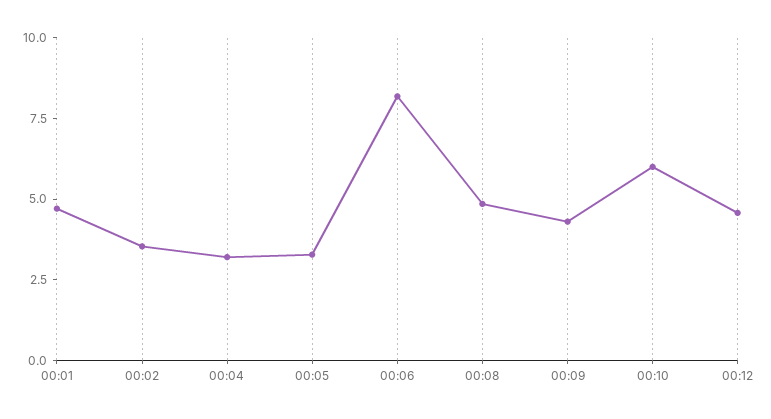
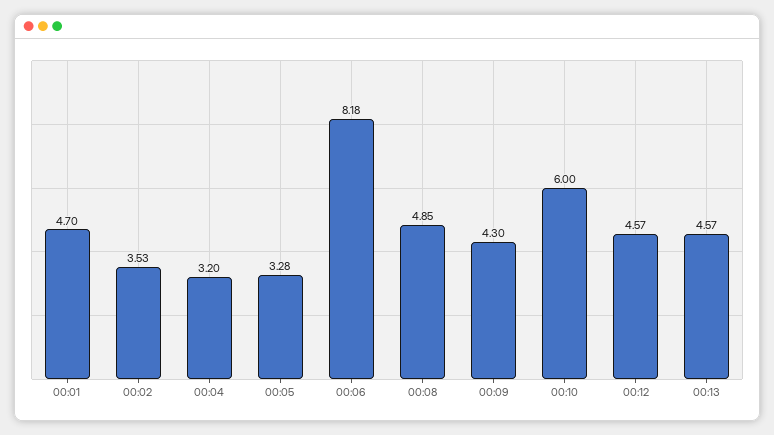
00:13: none -> 4.57

